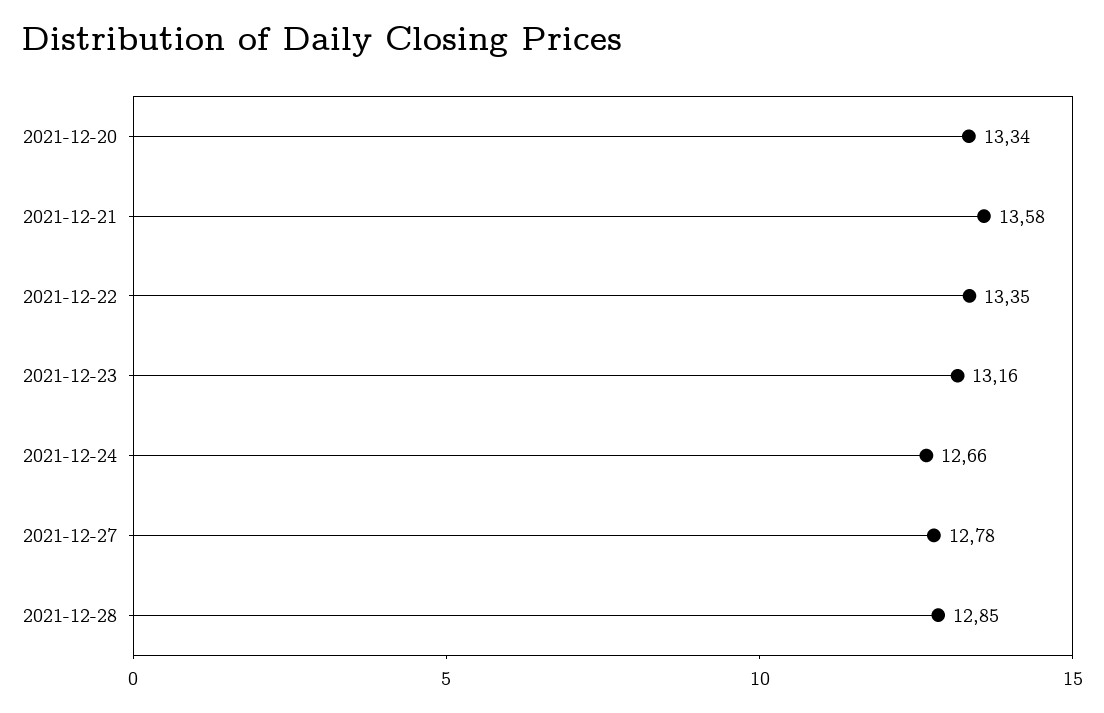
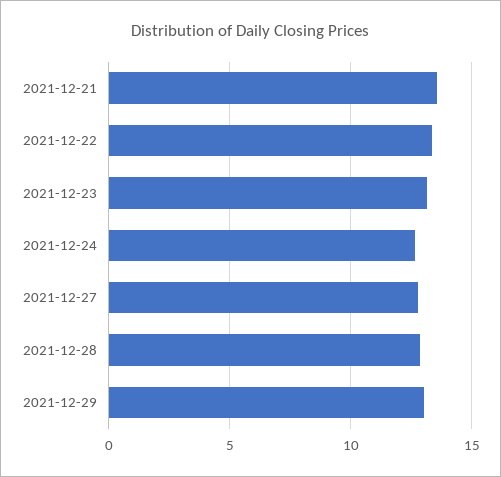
2021-12-20: 13.34 -> none
2021-12-29: none -> 13

